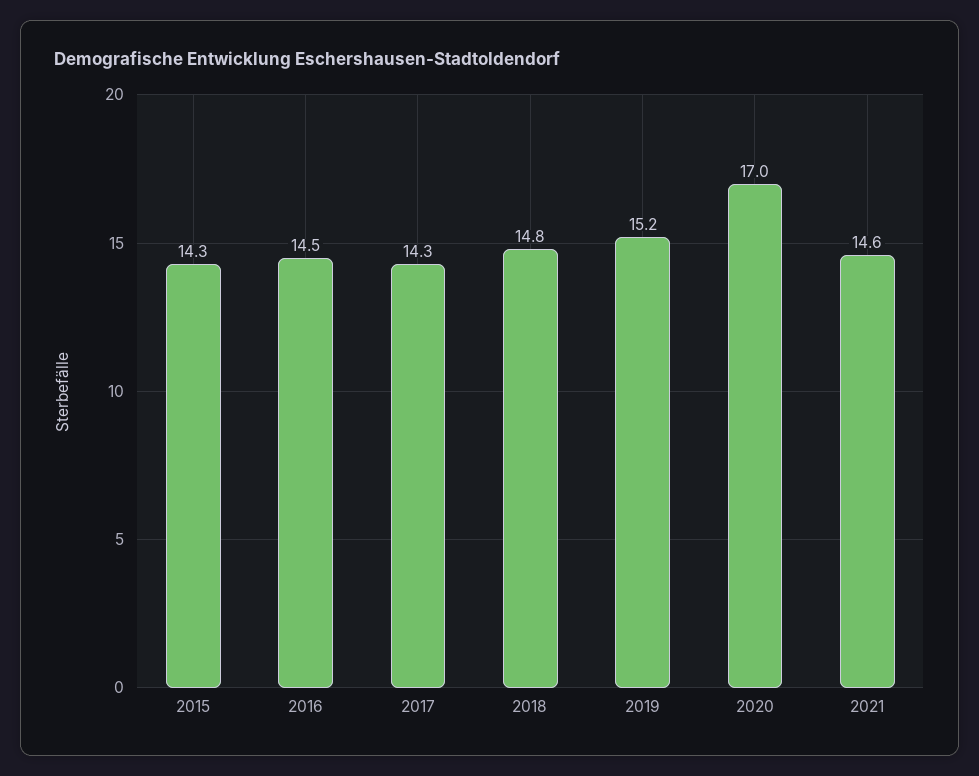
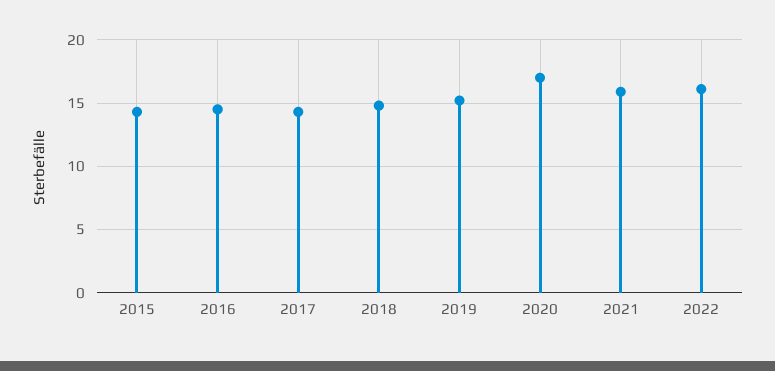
2021: 14.6 -> 16
2022: none -> 16

